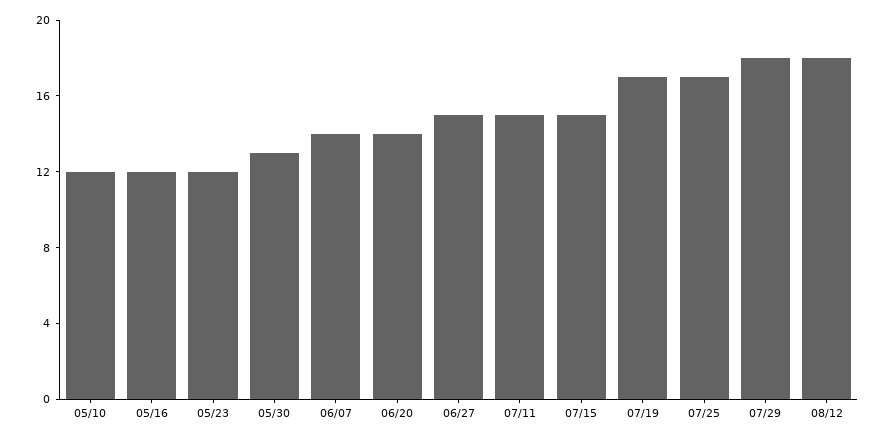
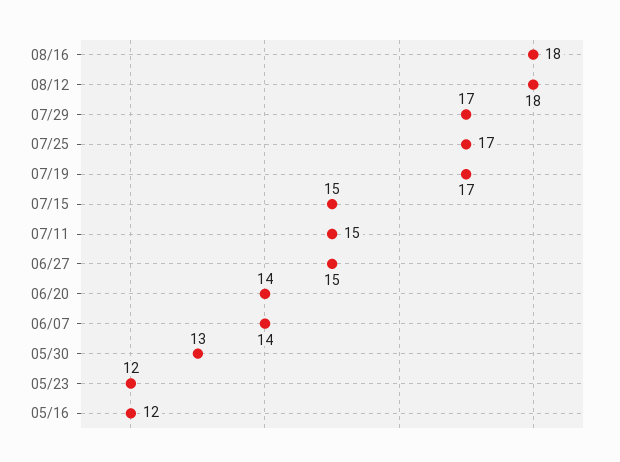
05/10: 12 -> none
07/29: 18 -> 17
08/16: none -> 18

